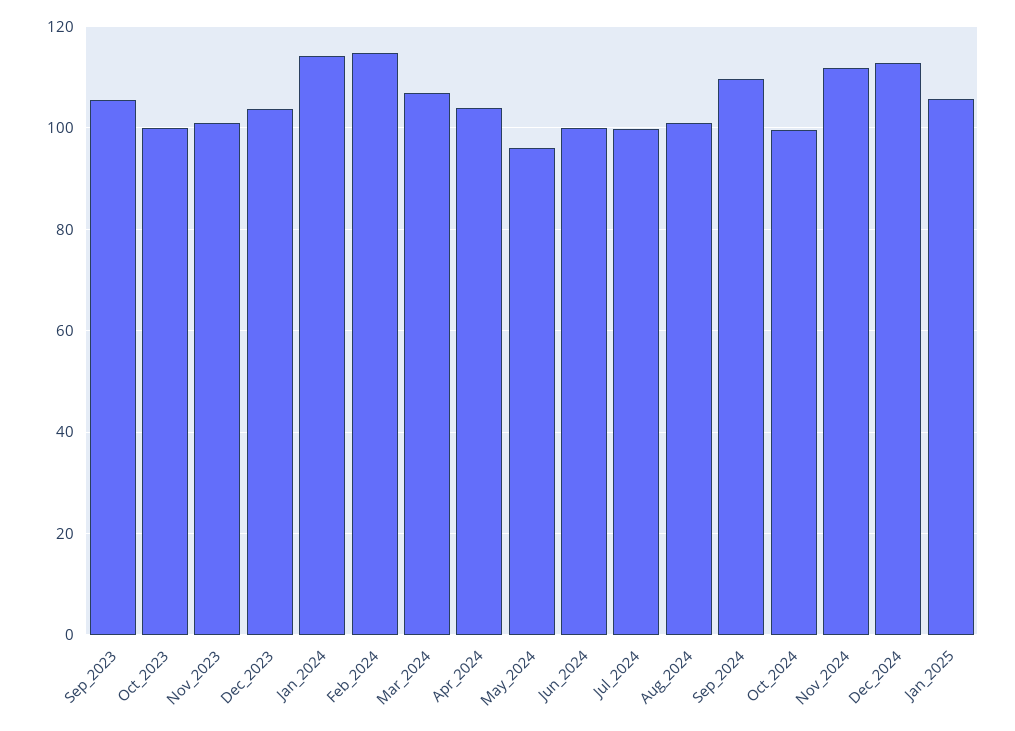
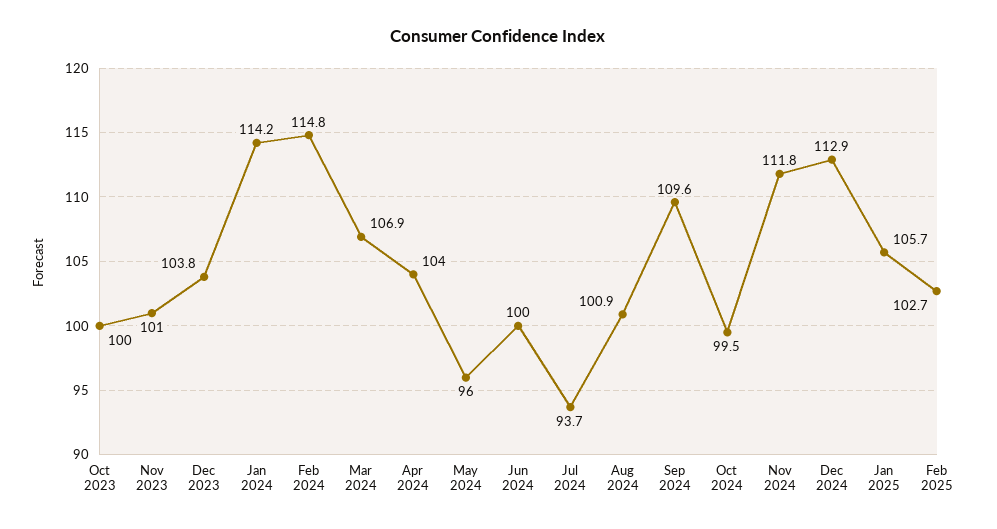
Sep_2023: 106 -> none
Jul_2024: 100 -> 93.7
Feb 2025: none -> 102.7

